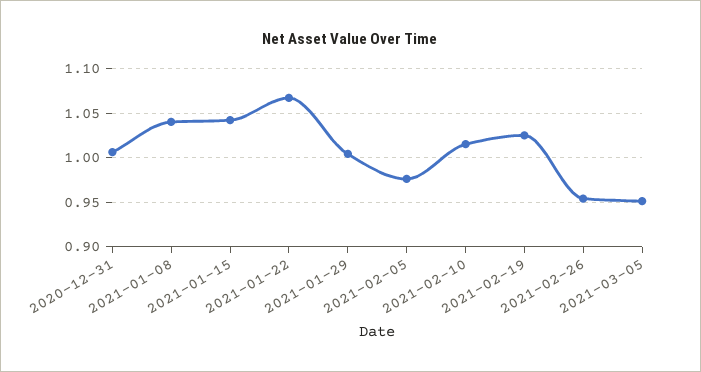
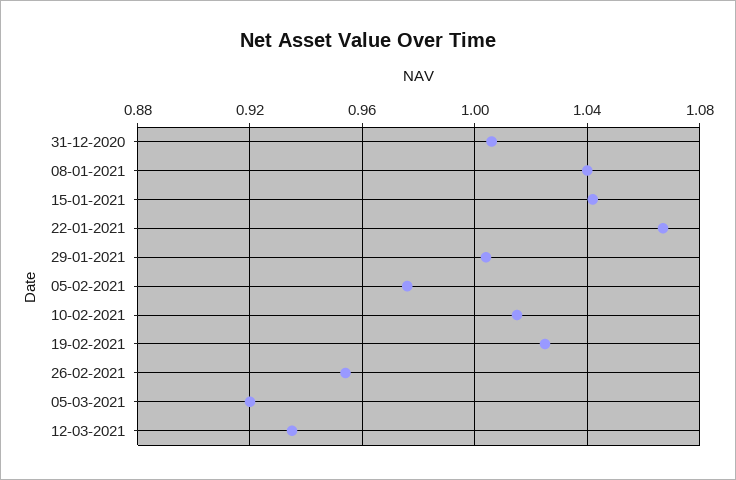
2021-03-05: 0.95 -> 0.92
12-03-2021: none -> 0.935

